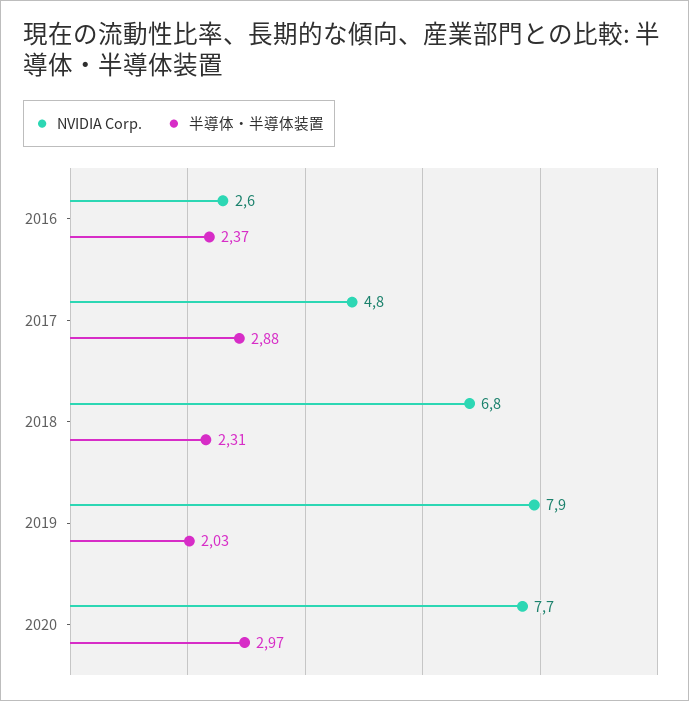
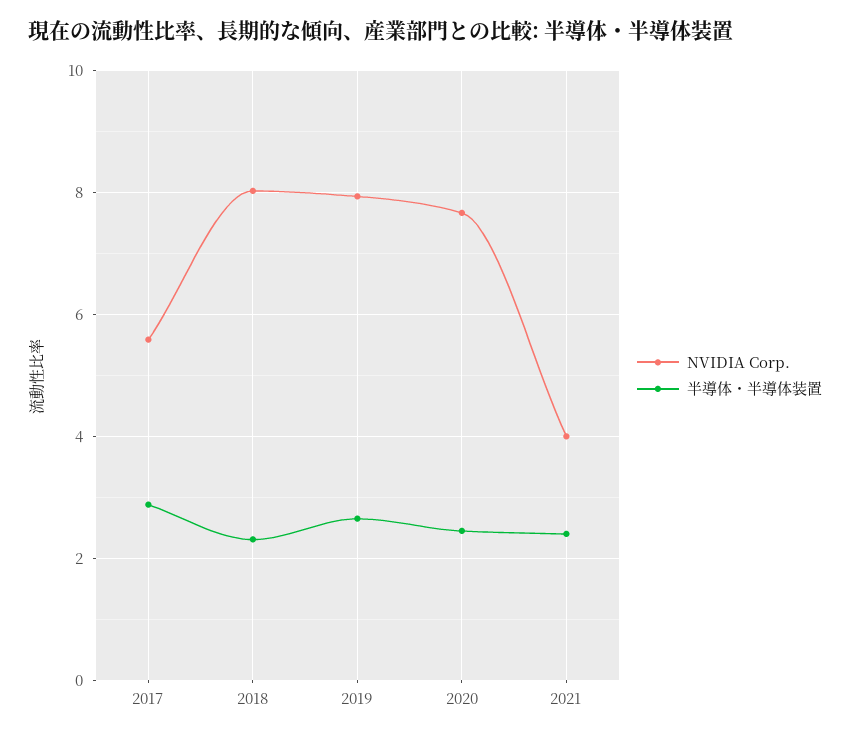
NVIDIA Corp., 2016: 2.6 -> none
半導体・半導体装置, 2016: 2.37 -> none
NVIDIA Corp., 2017: 4.8 -> 5.6
NVIDIA Corp., 2018: 6.8 -> 8
半導体・半導体装置, 2019: 2.03 -> 2.6
半導体・半導体装置, 2020: 2.97 -> 2.4
NVIDIA Corp., 2021: none -> 4
半導体・半導体装置, 2021: none -> 2.4

